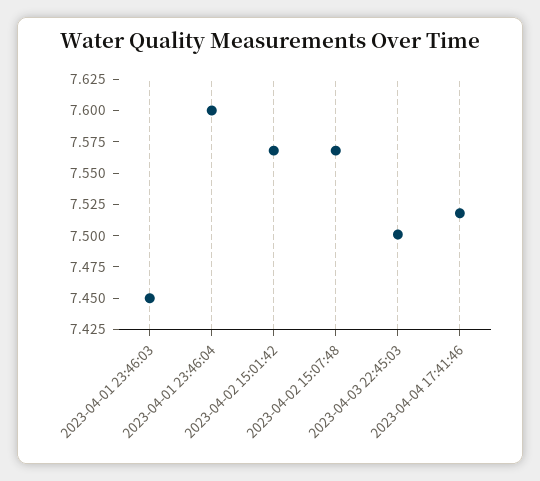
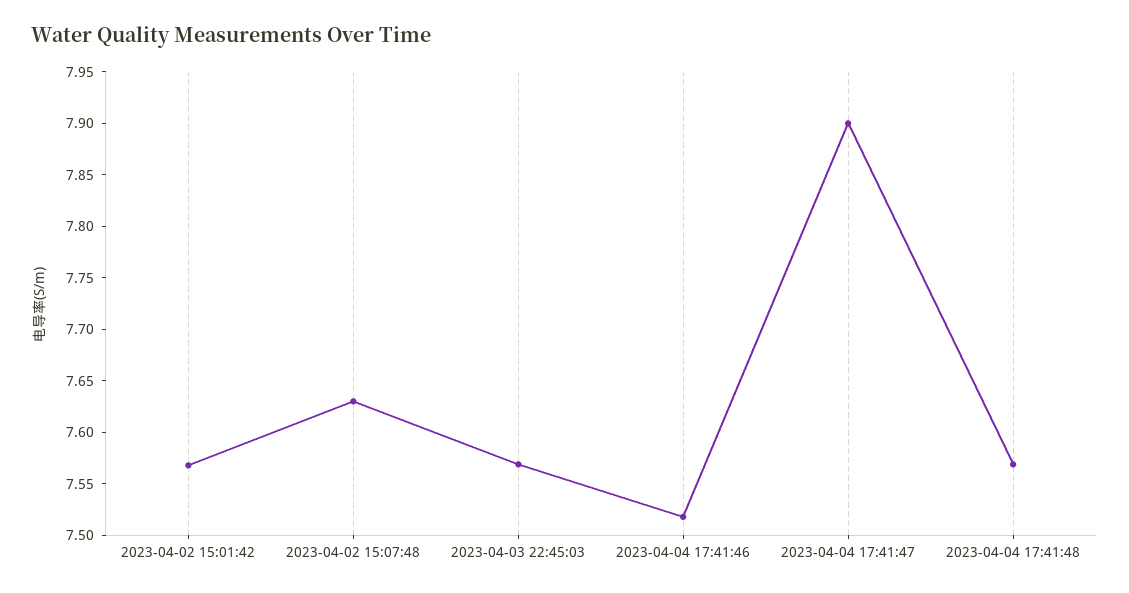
2023-04-01 23:46:03: 7.45 -> none
2023-04-01 23:46:04: 7.6 -> none
2023-04-02 15:07:48: 7.575 -> 7.63
2023-04-03 22:45:03: 7.5 -> 7.57
2023-04-04 17:41:47: none -> 7.9
2023-04-04 17:41:48: none -> 7.57

